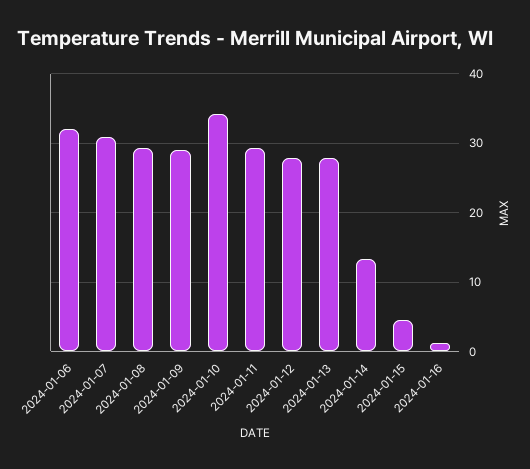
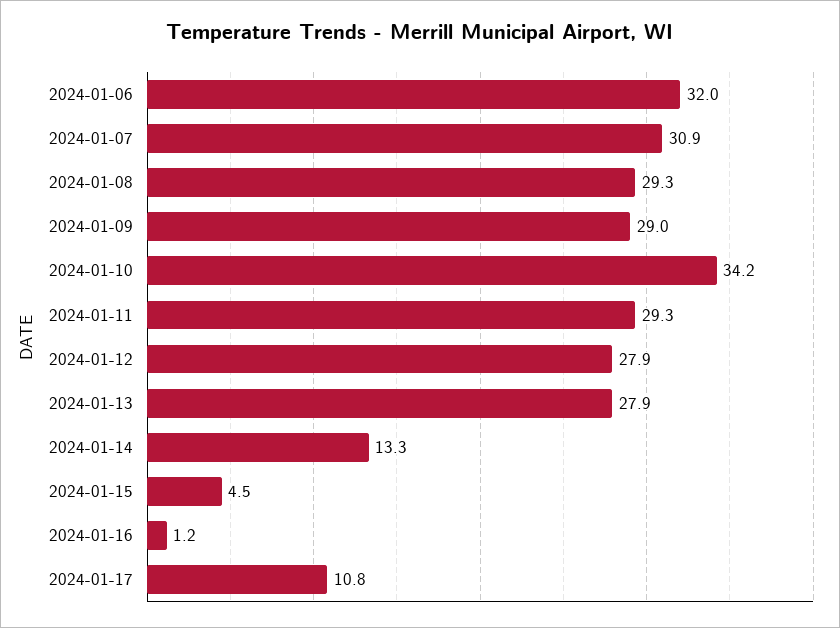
2024-01-17: none -> 10.8

